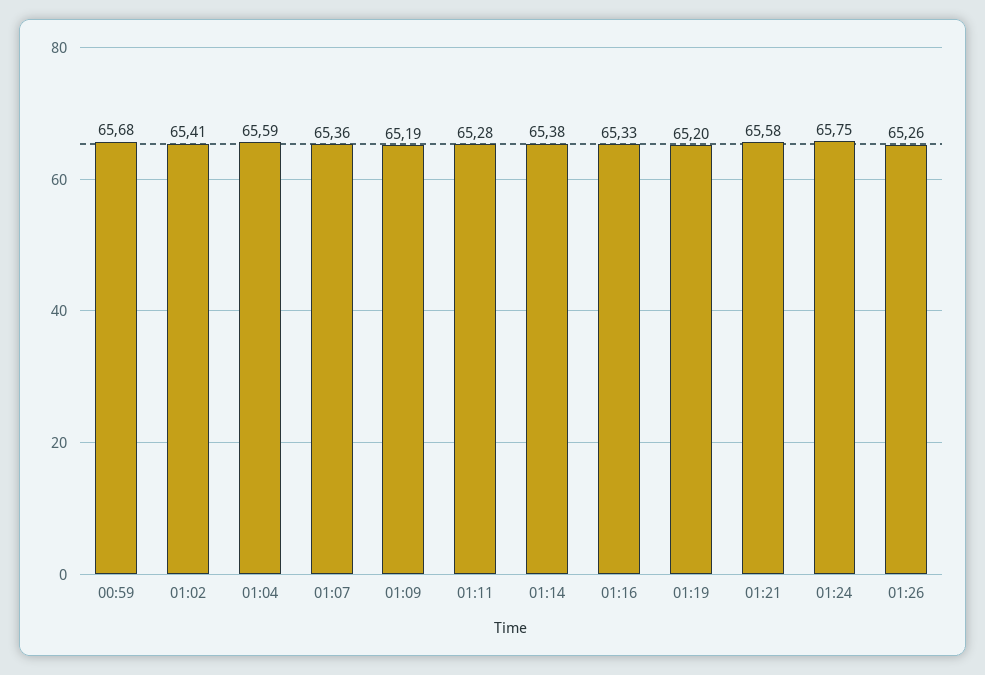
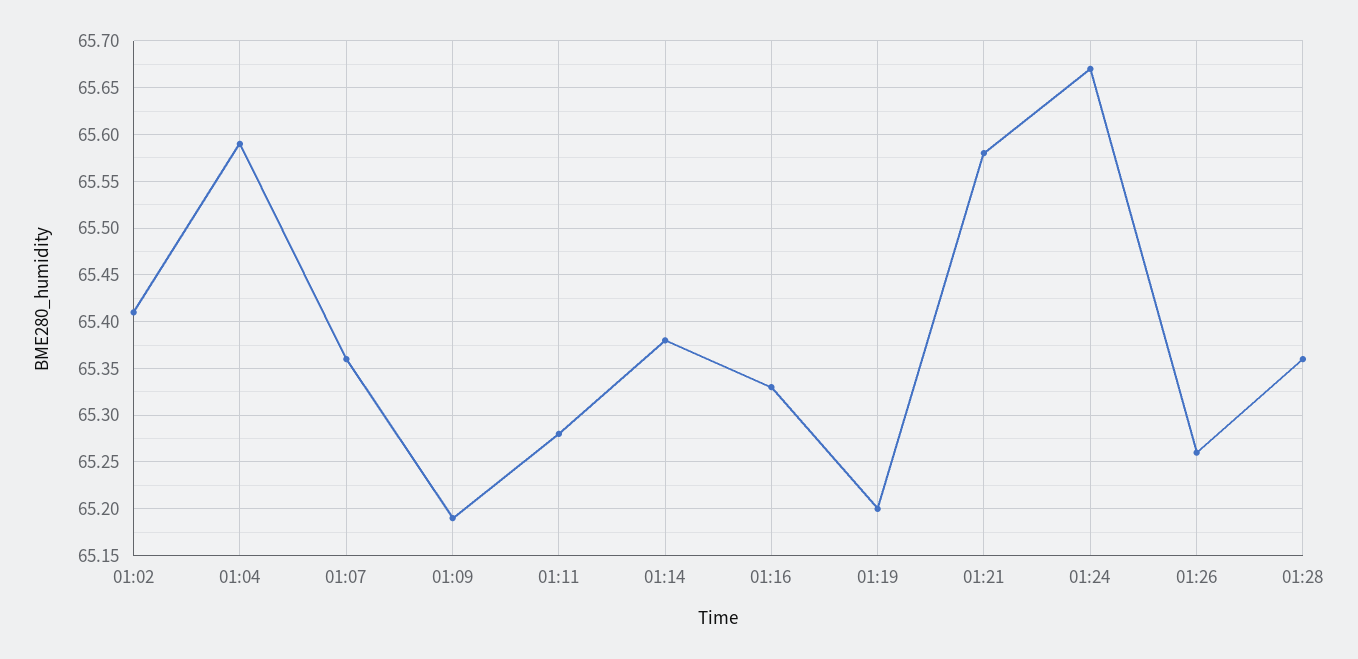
00:59: 65.68 -> none
01:24: 65.75 -> 65.67
01:28: none -> 65.36

